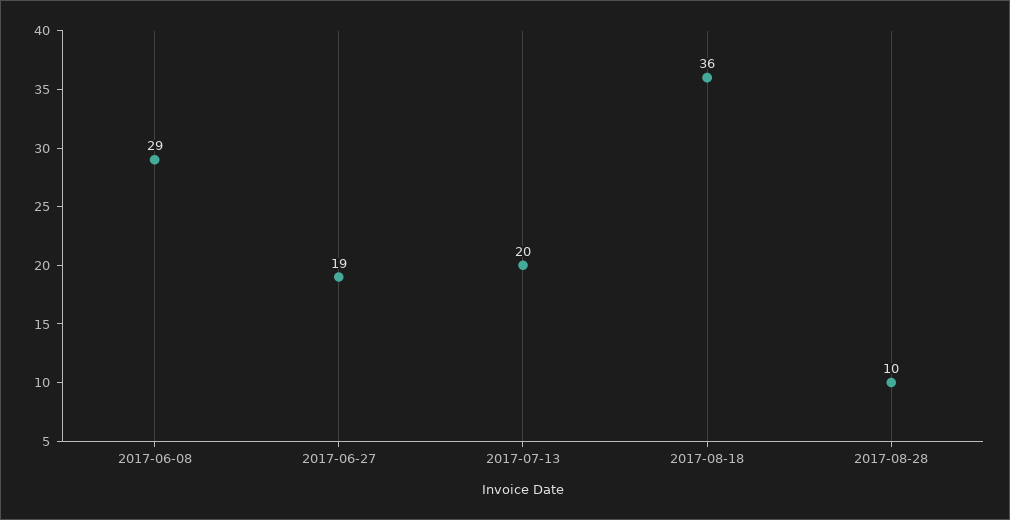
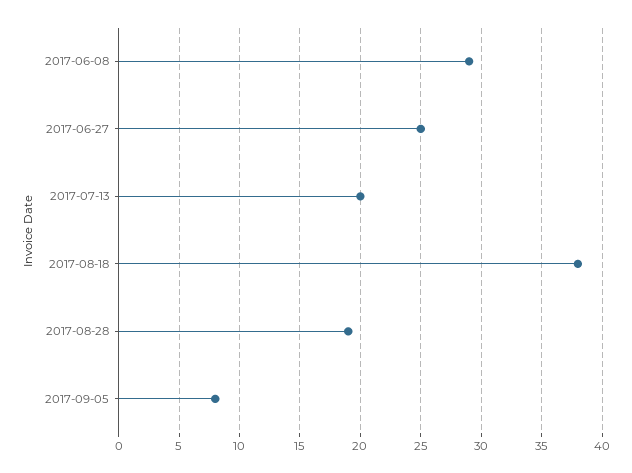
2017-06-27: 19 -> 25
2017-08-18: 36 -> 38
2017-08-28: 10 -> 19
2017-09-05: none -> 8

